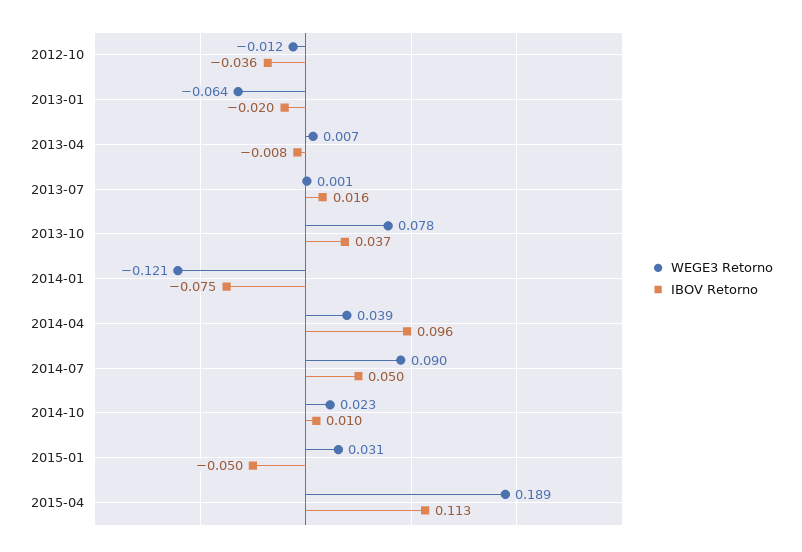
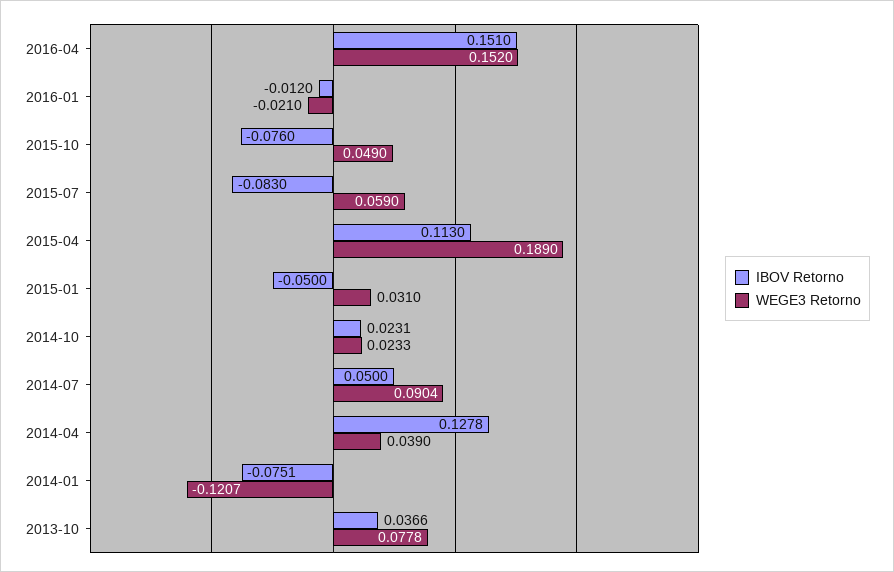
WEGE3 Retorno, 2012-10: -0.012 -> none
IBOV Retorno, 2012-10: -0.036 -> none
WEGE3 Retorno, 2013-01: -0.064 -> none
IBOV Retorno, 2013-01: -0.02 -> none
WEGE3 Retorno, 2013-04: 0.007 -> none
IBOV Retorno, 2013-04: -0.008 -> none
WEGE3 Retorno, 2013-07: 0.001 -> none
IBOV Retorno, 2013-07: 0.016 -> none
IBOV Retorno, 2014-04: 0.096 -> 0.1278
IBOV Retorno, 2014-10: 0.01 -> 0.0231
IBOV Retorno, 2016-04: none -> 0.151
WEGE3 Retorno, 2016-04: none -> 0.152
IBOV Retorno, 2016-01: none -> -0.012
WEGE3 Retorno, 2016-01: none -> -0.021
IBOV Retorno, 2015-10: none -> -0.076
WEGE3 Retorno, 2015-10: none -> 0.049
IBOV Retorno, 2015-07: none -> -0.083
WEGE3 Retorno, 2015-07: none -> 0.059

